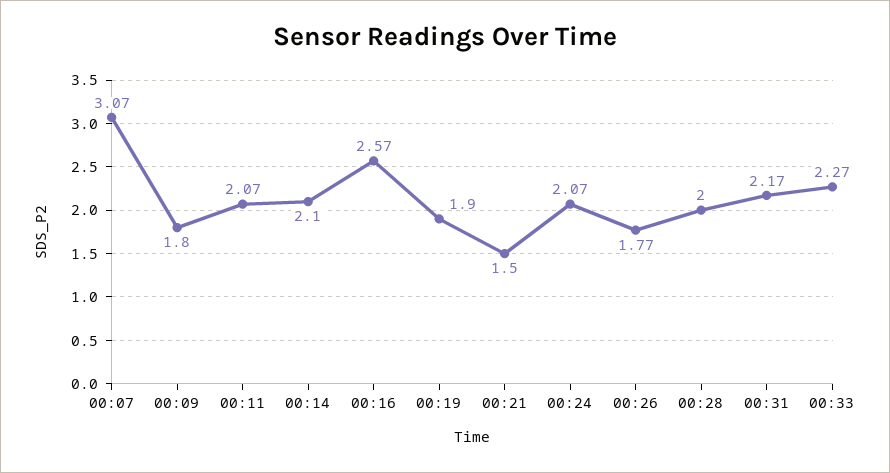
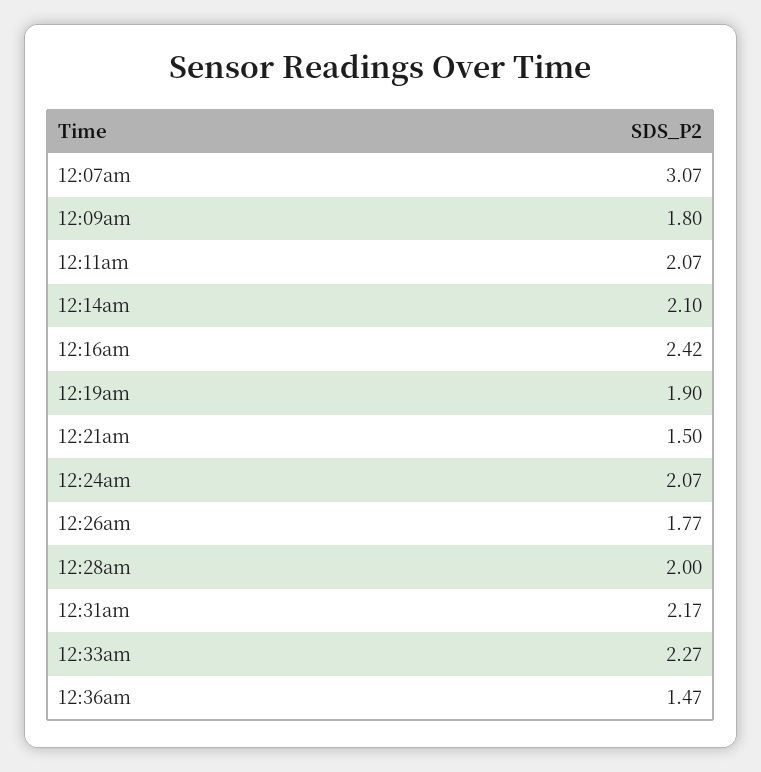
00:16: 2.57 -> 2.42
12:36am: none -> 1.47

